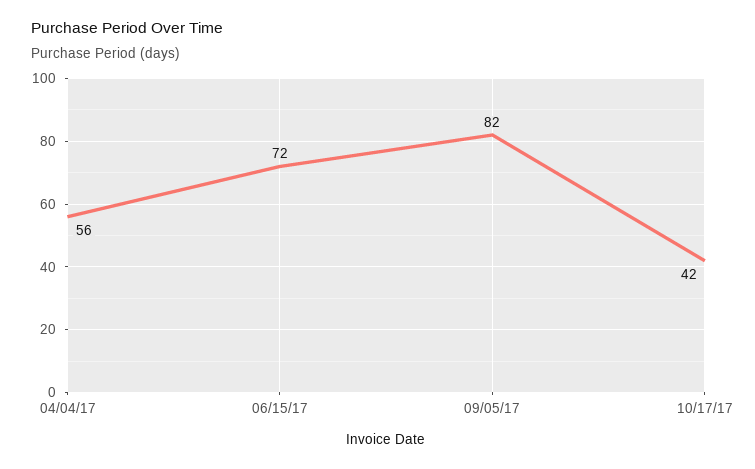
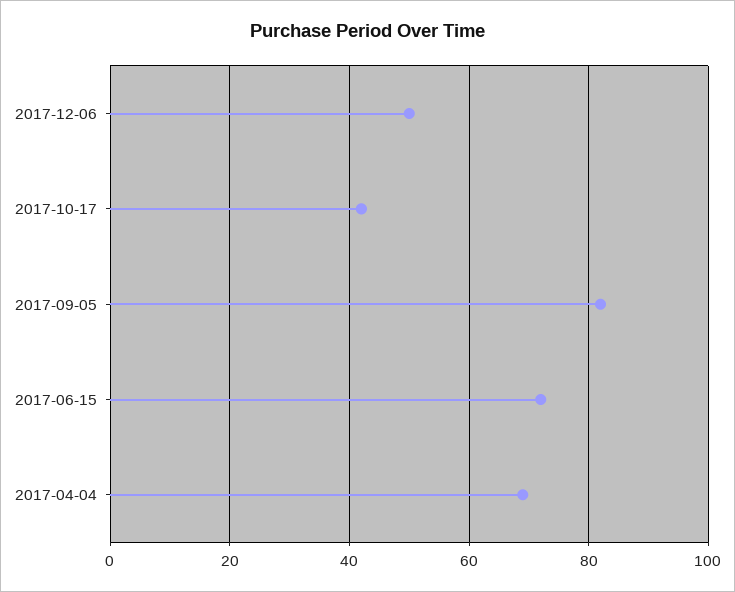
04/04/17: 56 -> 70
2017-12-06: none -> 50

